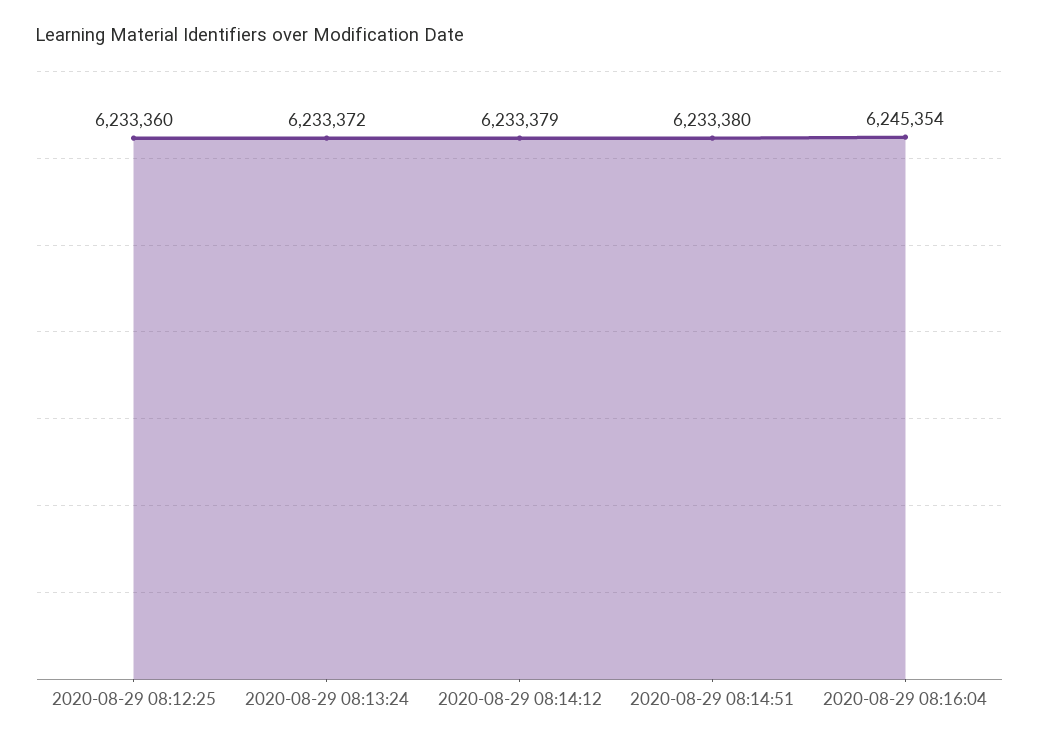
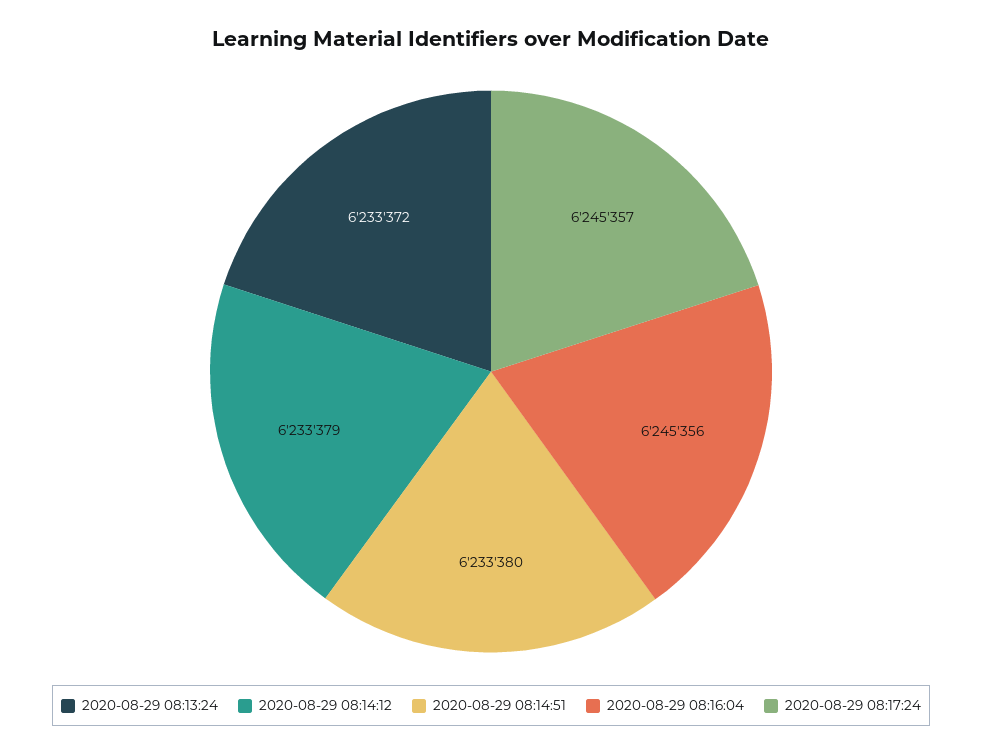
2020-08-29 08:12:25: 6233360 -> none
2020-08-29 08:16:04: 6245354 -> 6245356
2020-08-29 08:17:24: none -> 6245357

